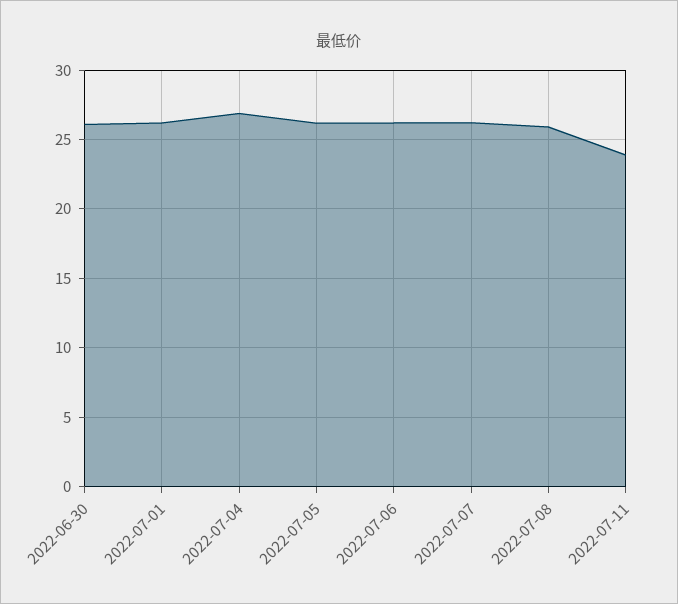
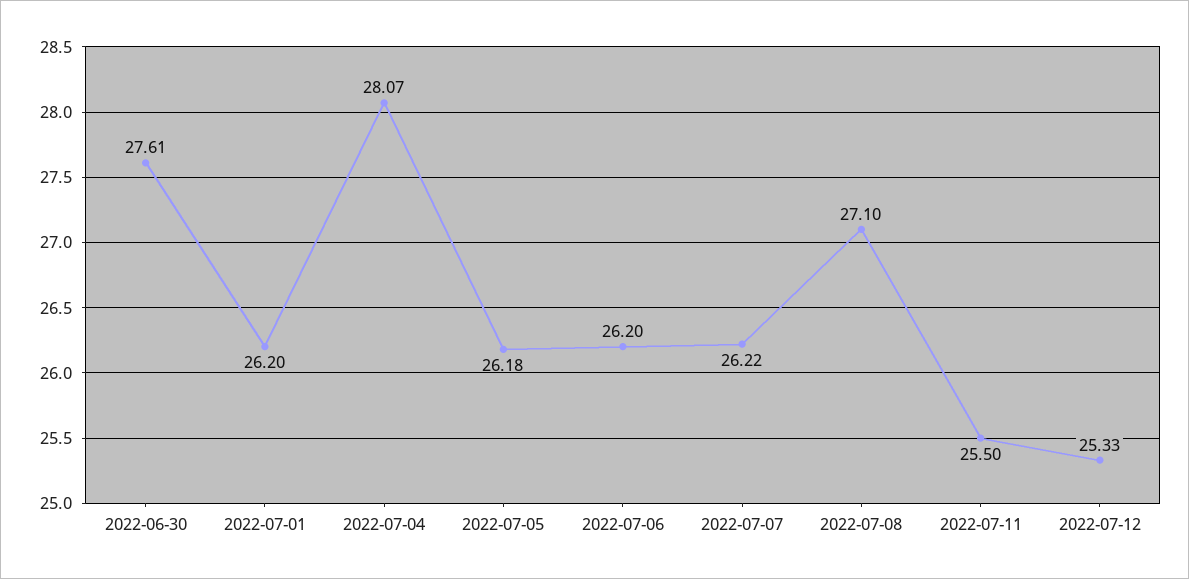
2022-06-30: 26 -> 27.61
2022-07-04: 27 -> 28.07
2022-07-08: 26 -> 27.1
2022-07-11: 24 -> 25.5
2022-07-12: none -> 25.33

